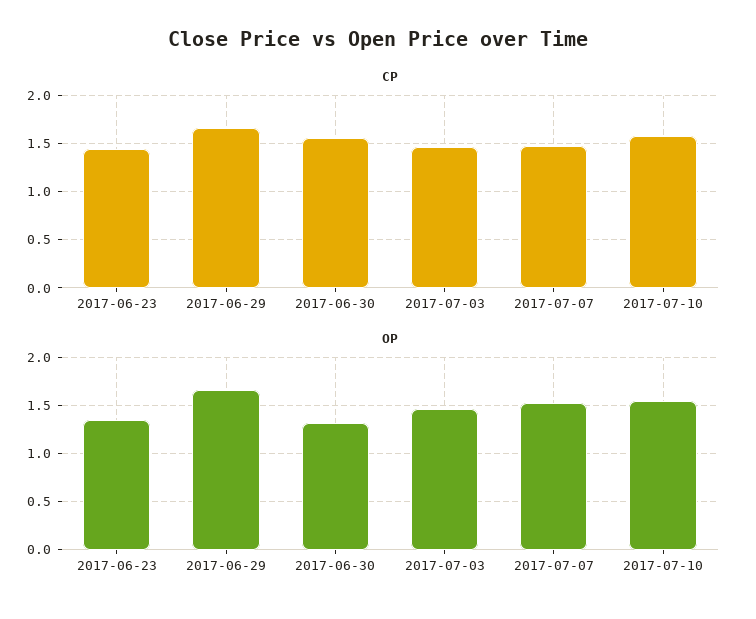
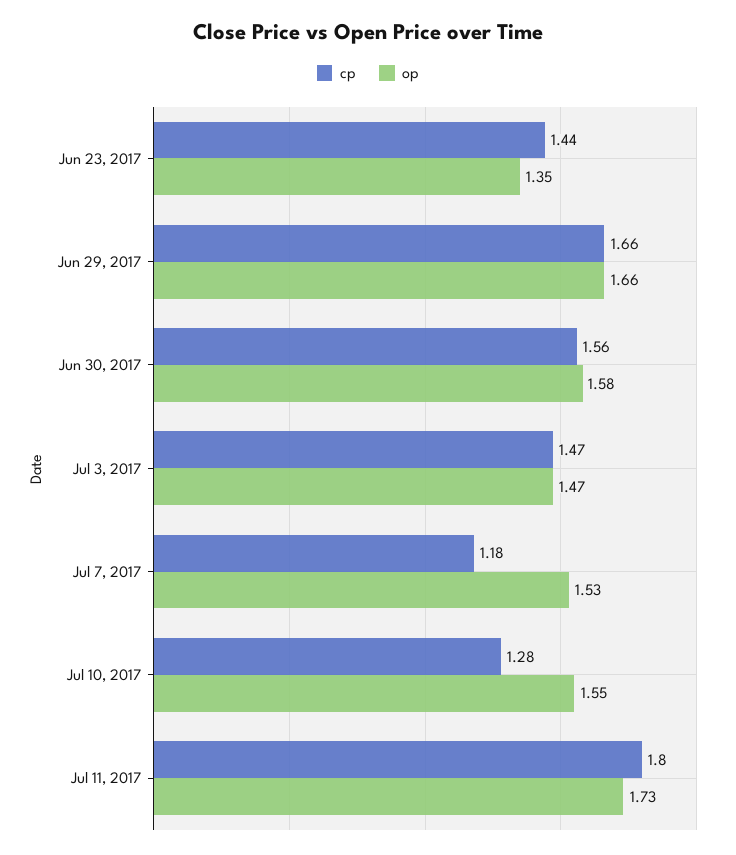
CP, 2017-07-07: 1.5 -> 1.18
CP, 2017-07-10: 1.6 -> 1.28
OP, 2017-06-30: 1.3 -> 1.58
CP, Jul 11, 2017: none -> 1.8
OP, Jul 11, 2017: none -> 1.73

